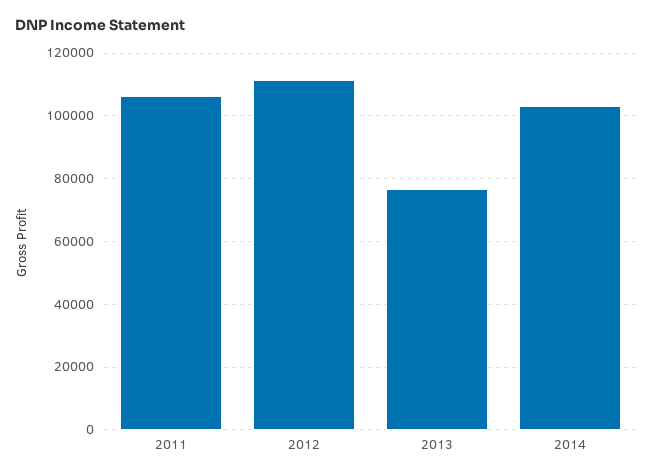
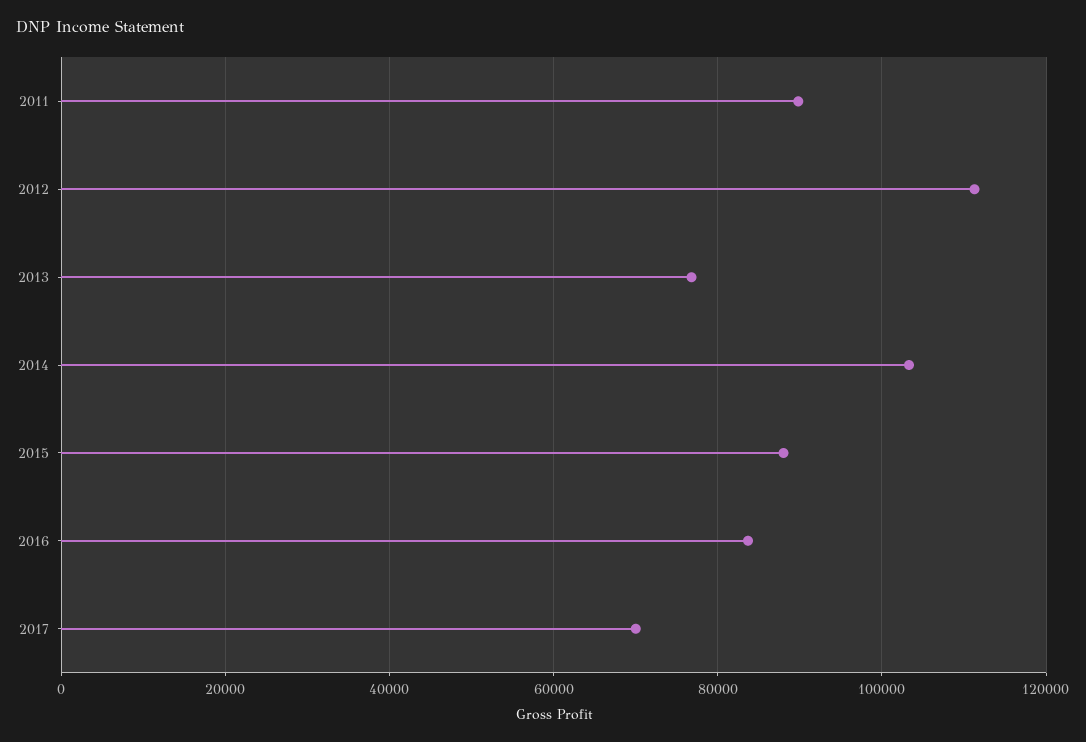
2011: 106000 -> 90000
2015: none -> 88000
2016: none -> 84000
2017: none -> 70000

